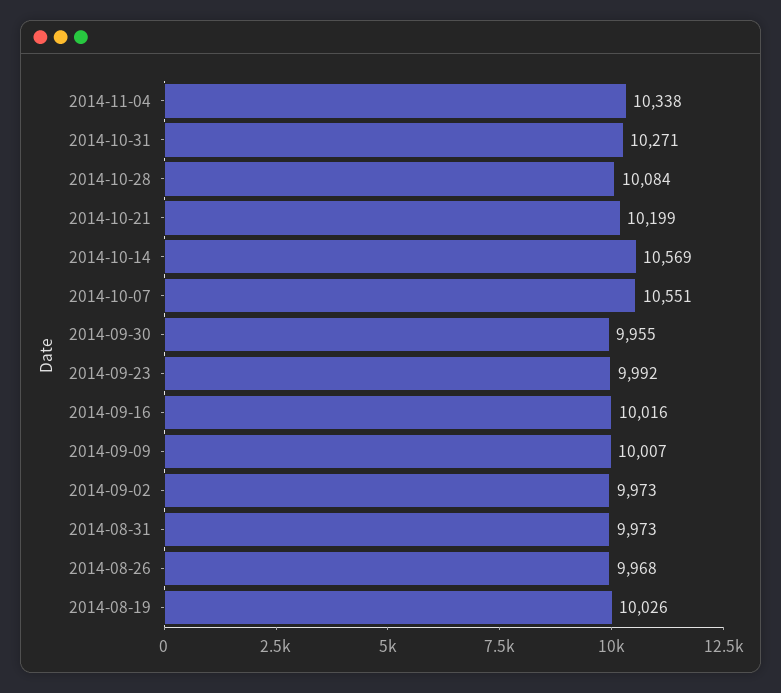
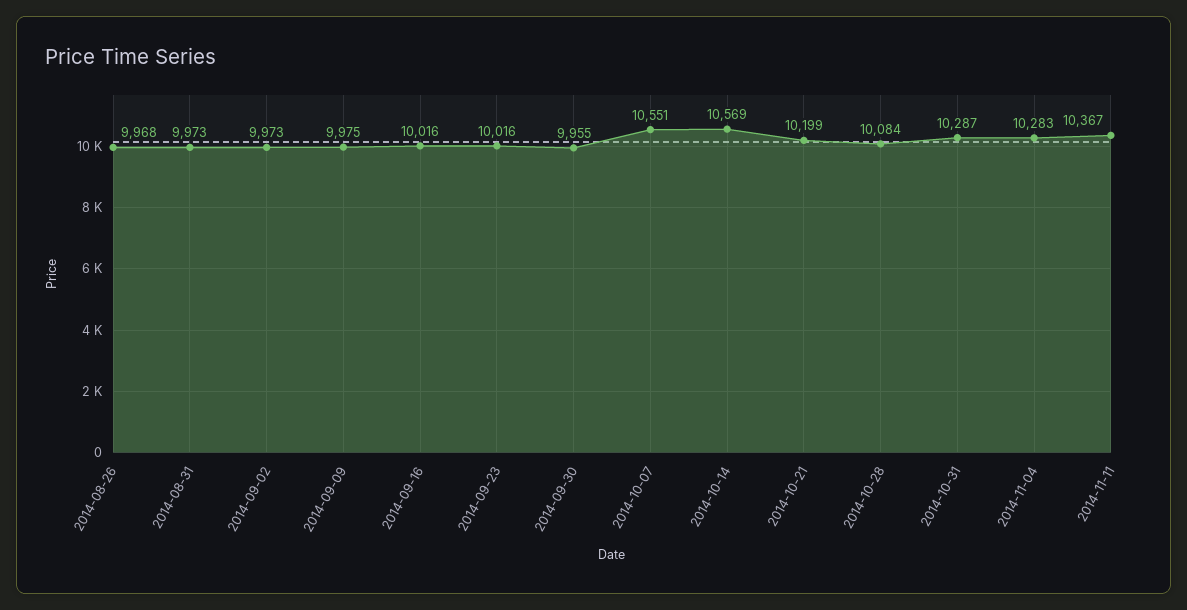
2014-11-04: 10338 -> 10283
2014-10-31: 10271 -> 10287
2014-09-23: 9992 -> 10016
2014-09-09: 10007 -> 9975
2014-08-19: 10026 -> none
2014-11-11: none -> 10367

